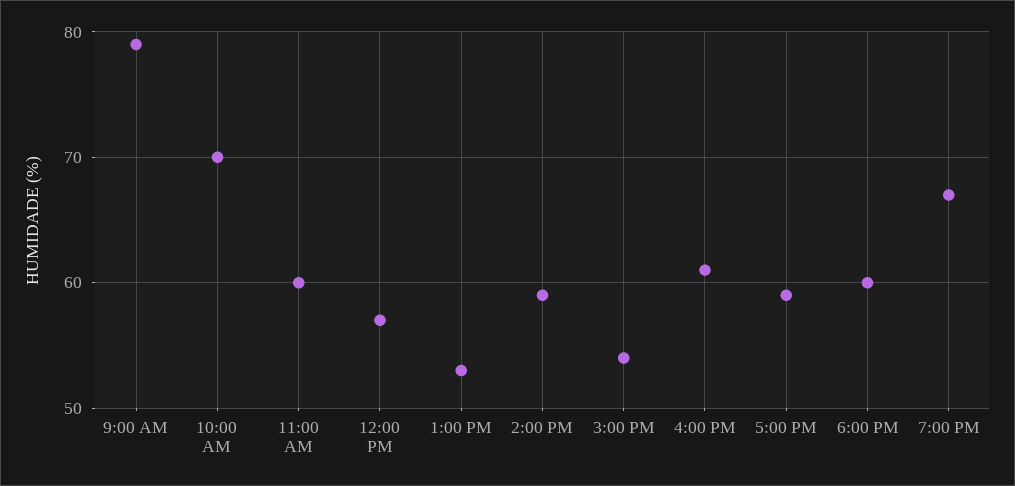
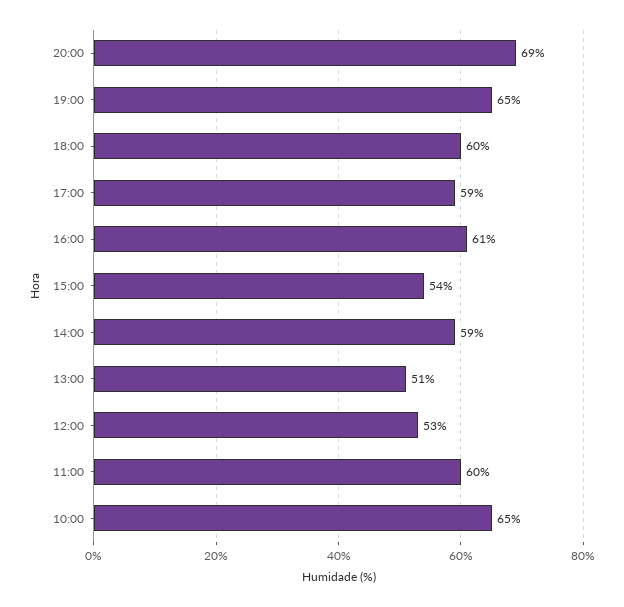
9:00 AM: 79 -> none
10:00 AM: 70 -> 65
12:00 PM: 57 -> 53
1:00 PM: 53 -> 51
7:00 PM: 67 -> 65
20:00: none -> 69

